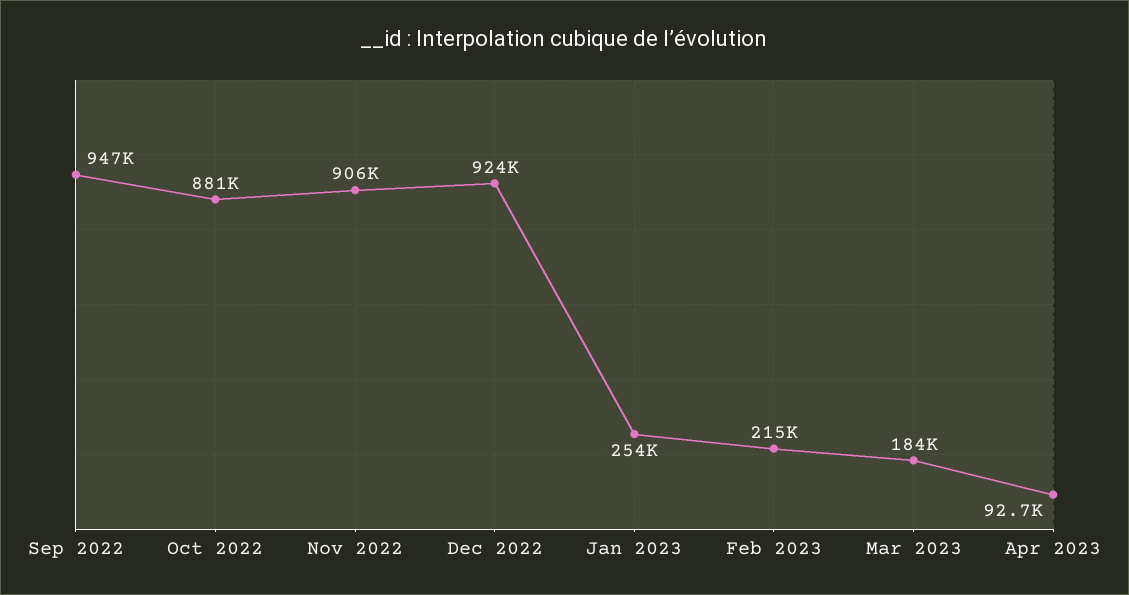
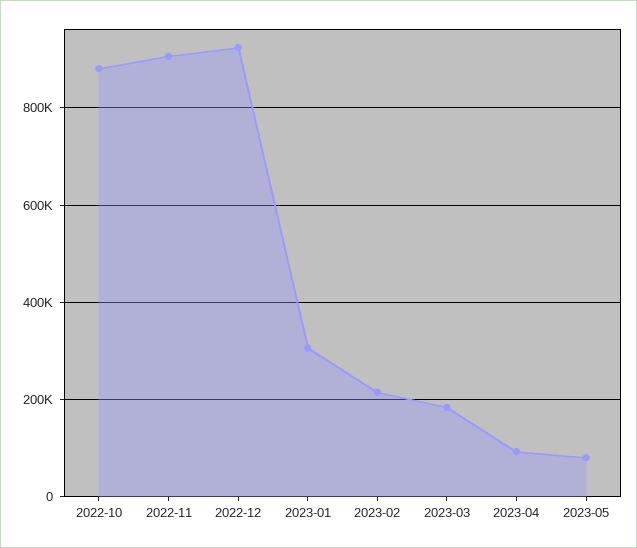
Sep 2022: 947000 -> none
Jan 2023: 254000 -> 300000
2023-05: none -> 80000

